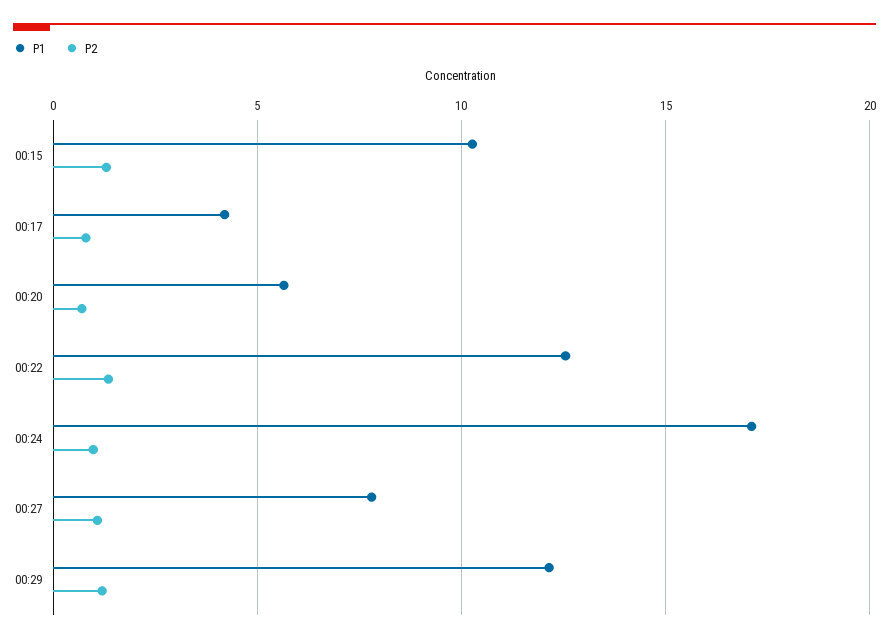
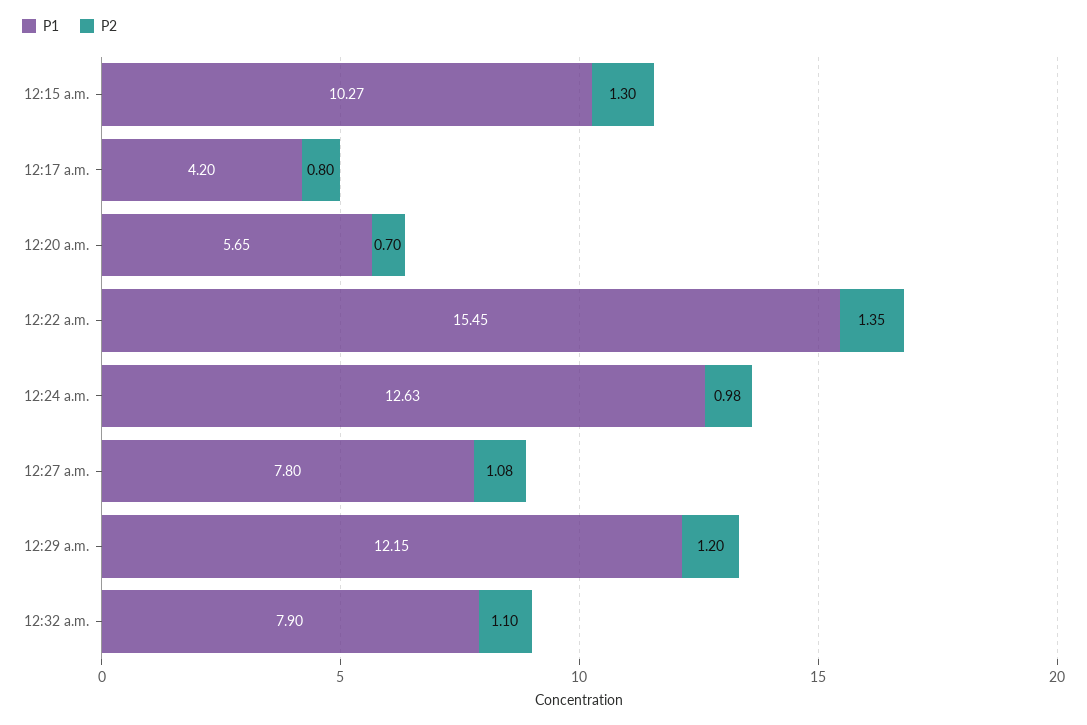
P1, 00:22: 12.5 -> 15.45
P1, 00:24: 17 -> 12.63
P1, 12:32 a.m.: none -> 7.9
P2, 12:32 a.m.: none -> 1.1

